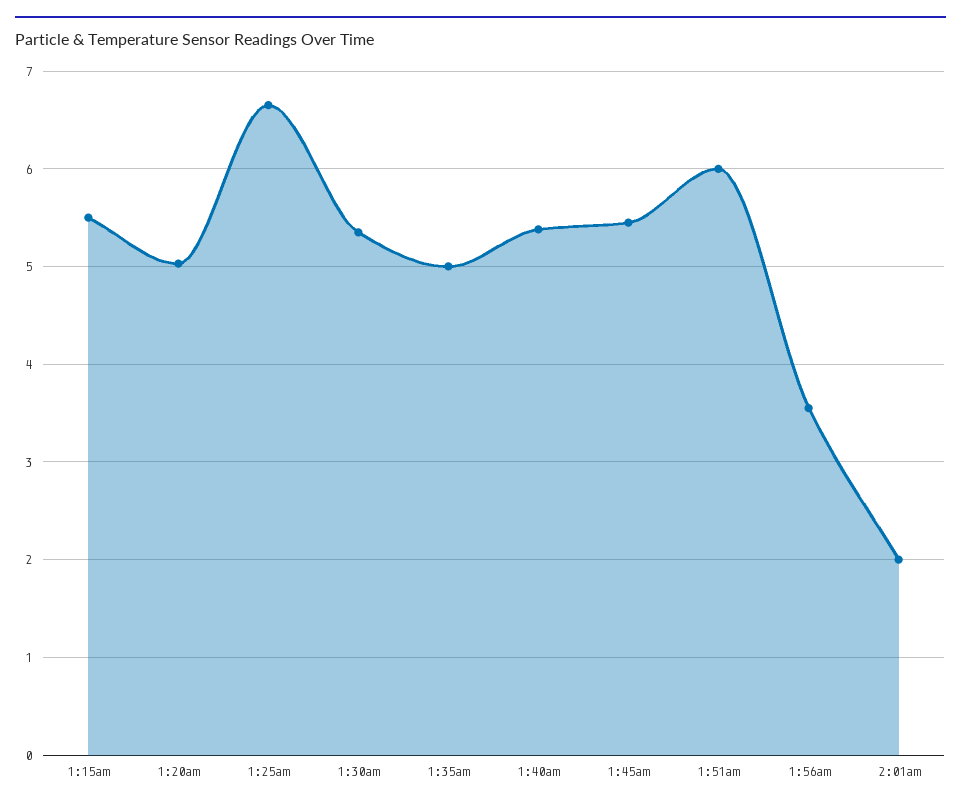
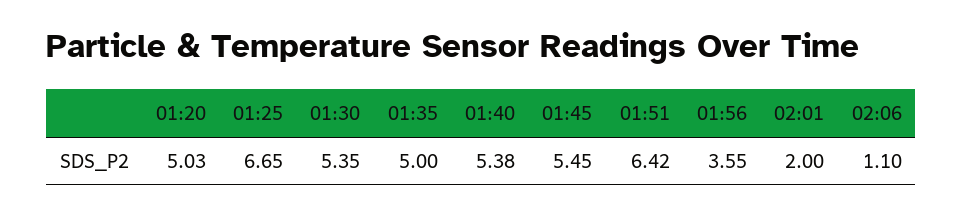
1:15am: 5.5 -> none
1:51am: 6 -> 6.42
02:06: none -> 1.1

